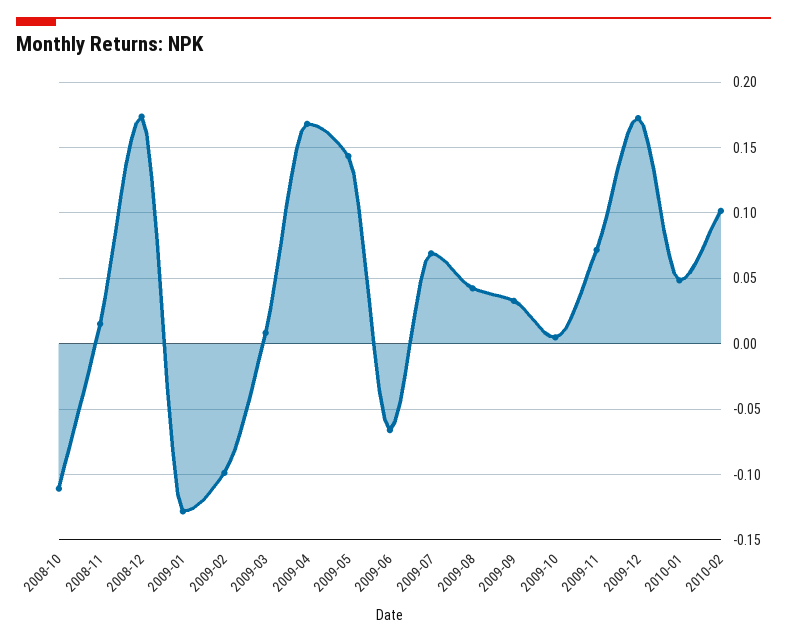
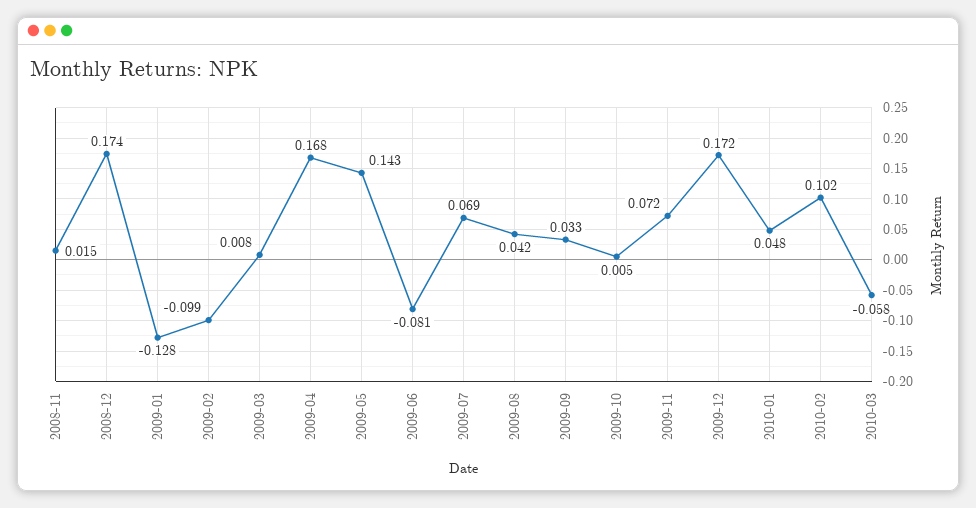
2008-10: -0.11 -> none
2009-06: -0.065 -> -0.081
2010-03: none -> -0.058

